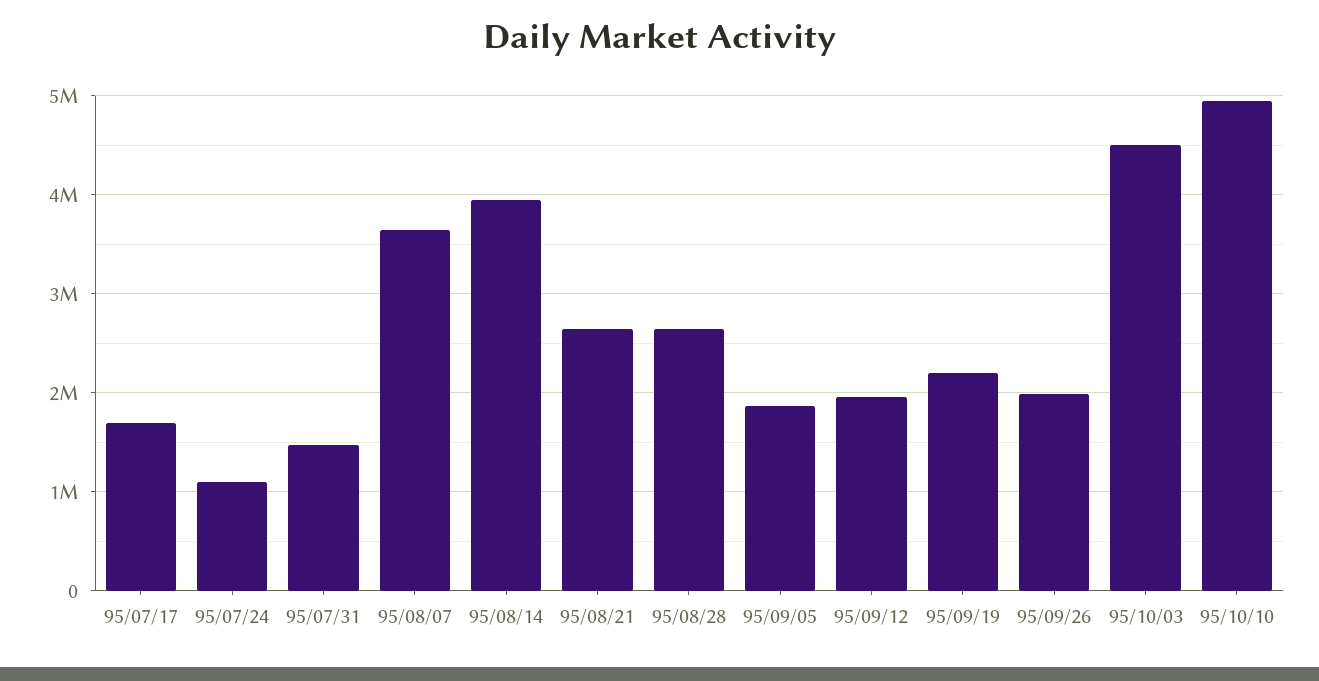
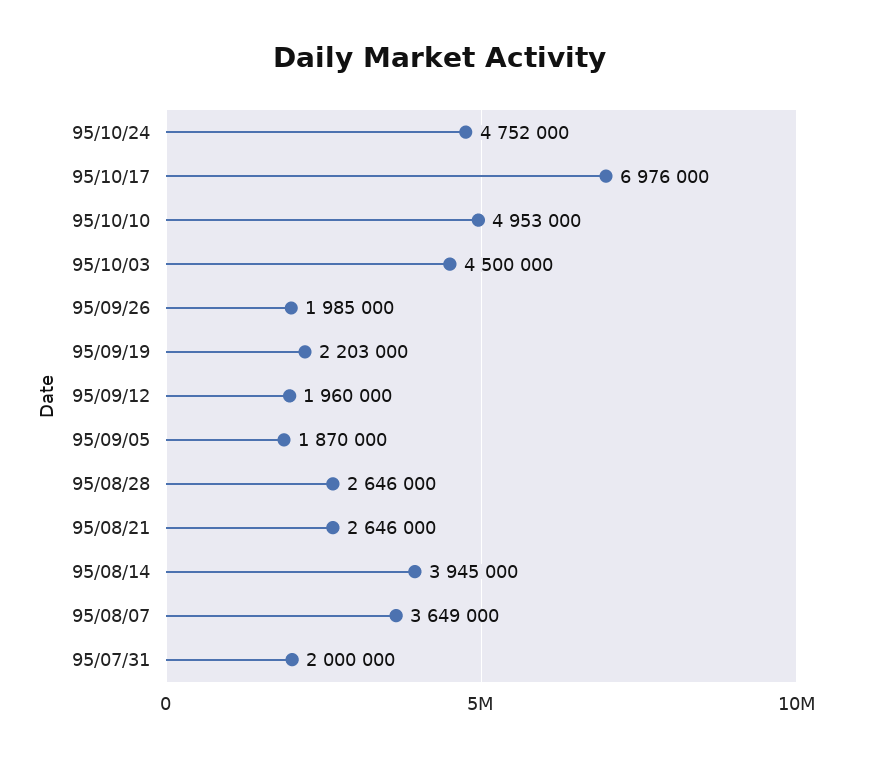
95/07/17: 1700000 -> none
95/07/24: 1100000 -> none
95/07/31: 1500000 -> 2000000
95/10/24: none -> 4752000
95/10/17: none -> 6976000

